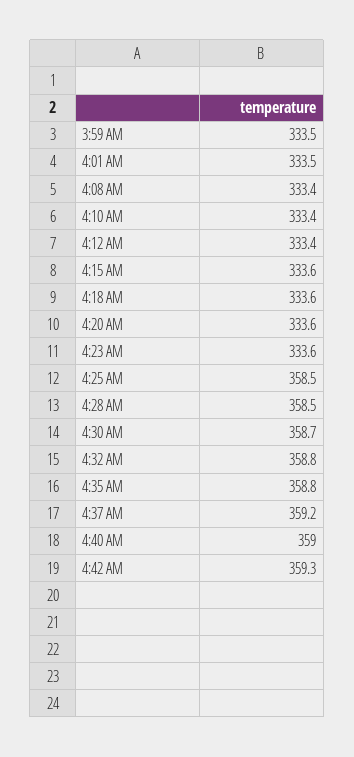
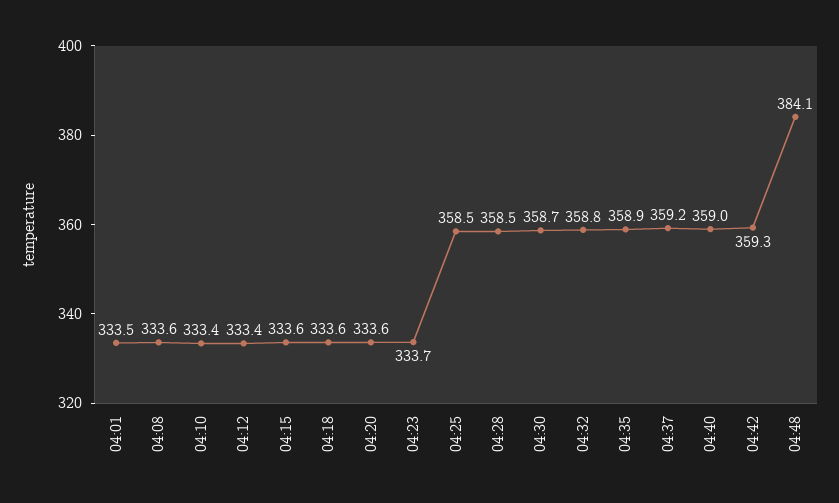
3:59 AM: 333.5 -> none
4:08 AM: 333.4 -> 333.6
4:23 AM: 333.6 -> 333.7
4:35 AM: 358.8 -> 358.9
04:48: none -> 384.1

